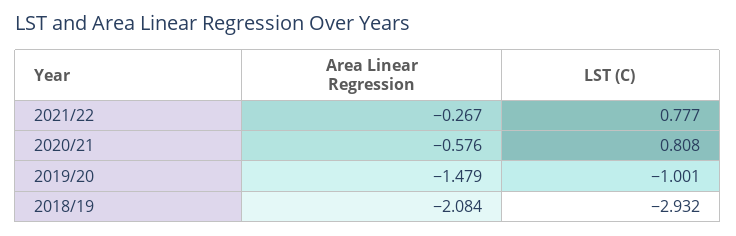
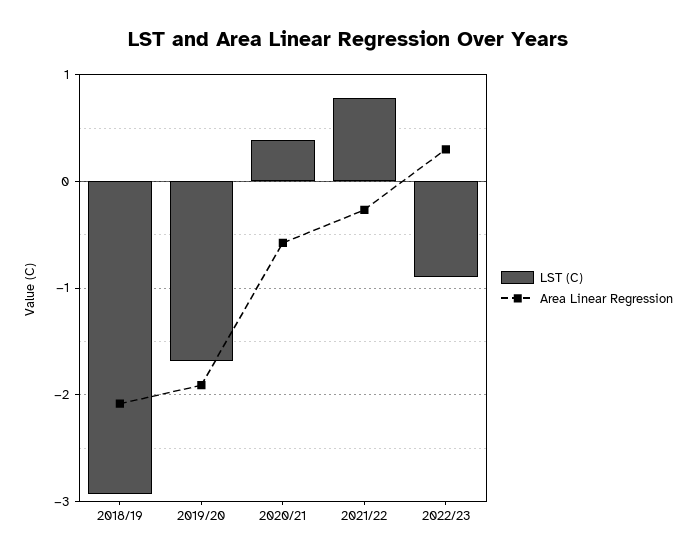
LST (C), 2020/21: 0.808 -> 0.4
Area Linear Regression, 2019/20: -1.479 -> -1.9
LST (C), 2019/20: -1.001 -> -1.7
LST (C), 2022/23: none -> -0.9
Area Linear Regression, 2022/23: none -> 0.3

